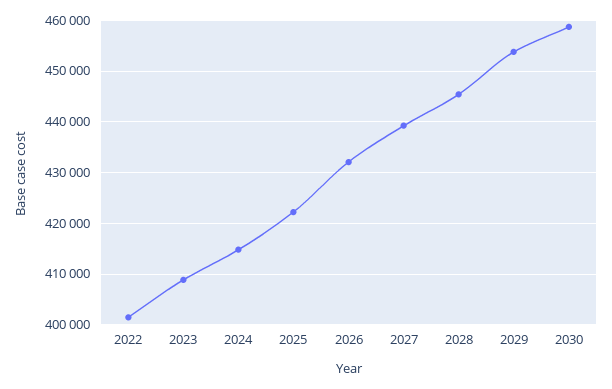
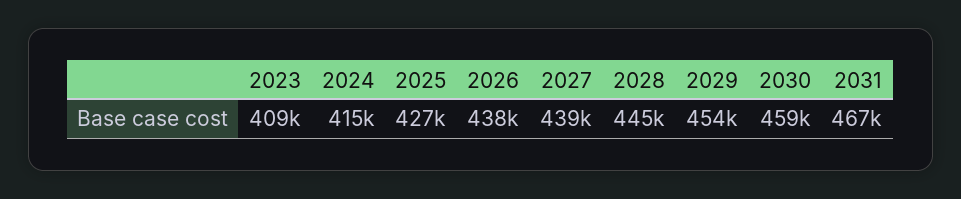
2022: 402000 -> none
2025: 422000 -> 427000
2026: 432000 -> 438000
2031: none -> 467000

